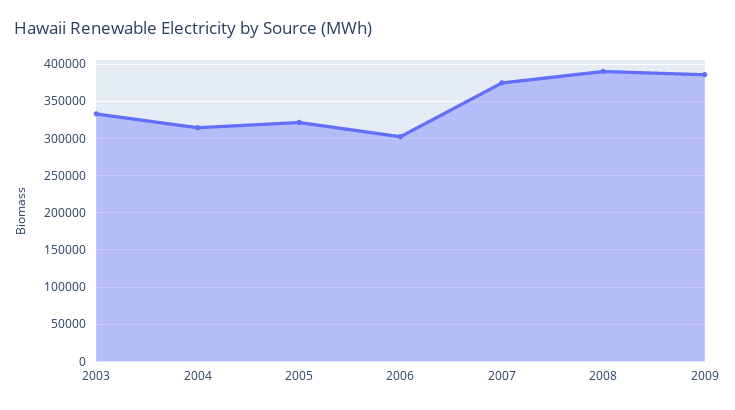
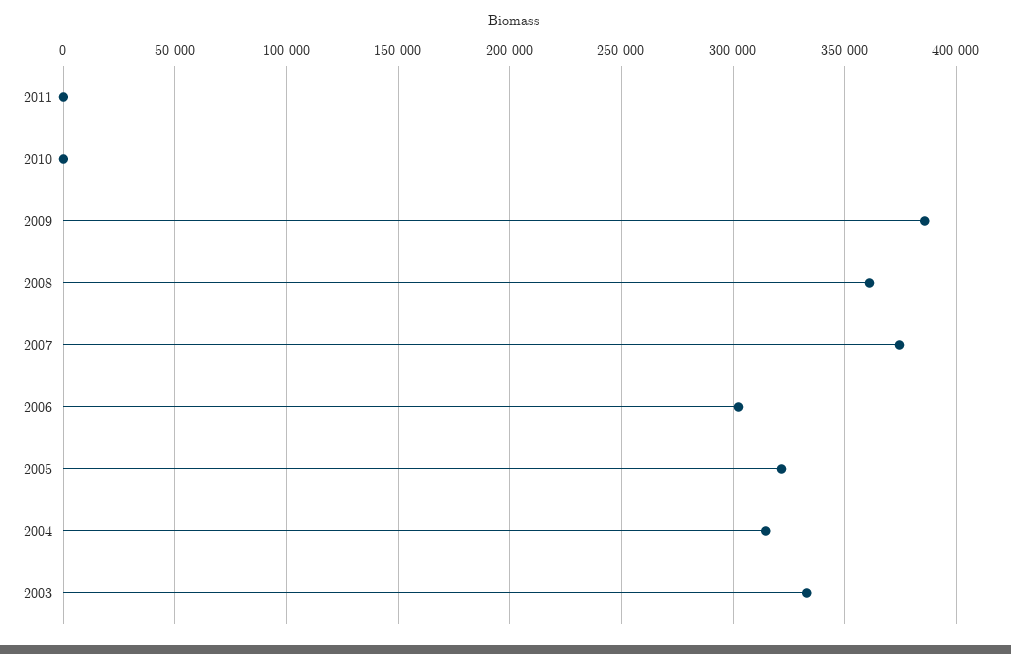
2008: 390000 -> 360000
2011: none -> 0
2010: none -> 0

